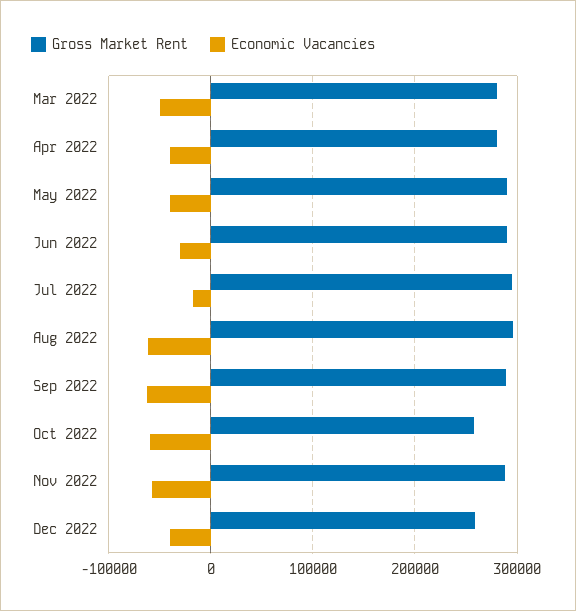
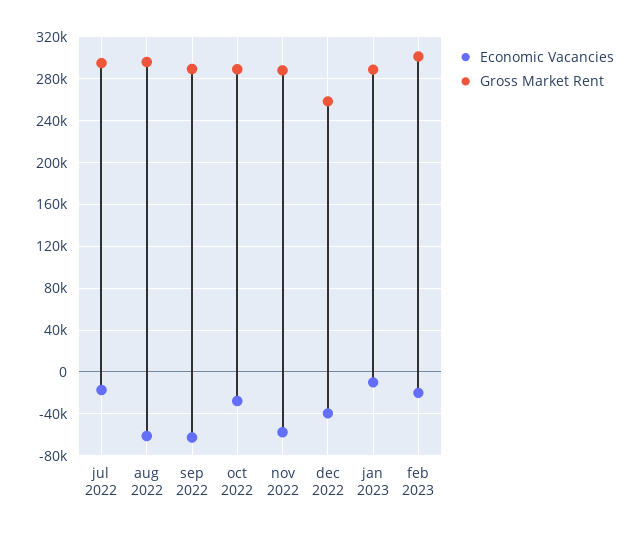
Gross Market Rent, Mar 2022: 280000 -> none
Economic Vacancies, Mar 2022: -50000 -> none
Gross Market Rent, Apr 2022: 280000 -> none
Economic Vacancies, Apr 2022: -40000 -> none
Gross Market Rent, May 2022: 290000 -> none
Economic Vacancies, May 2022: -40000 -> none
Gross Market Rent, Jun 2022: 290000 -> none
Economic Vacancies, Jun 2022: -30000 -> none
Gross Market Rent, Oct 2022: 260000 -> 290000
Economic Vacancies, Oct 2022: -60000 -> -30000
Economic Vacancies, jan 2023: none -> -10000
Gross Market Rent, jan 2023: none -> 290000
Economic Vacancies, feb 2023: none -> -20000
Gross Market Rent, feb 2023: none -> 300000

